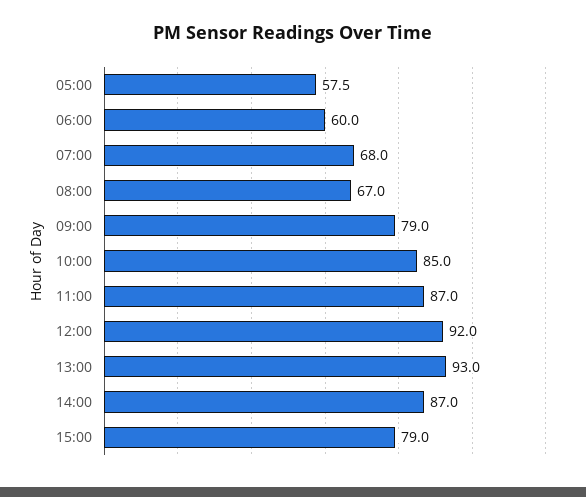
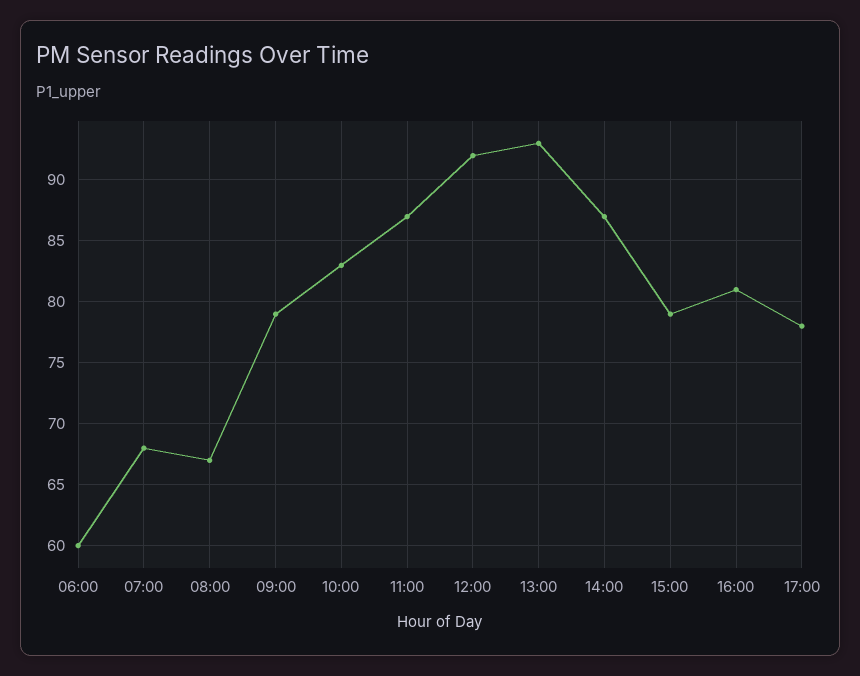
05:00: 57.5 -> none
10:00: 85 -> 83
16:00: none -> 81
17:00: none -> 78

